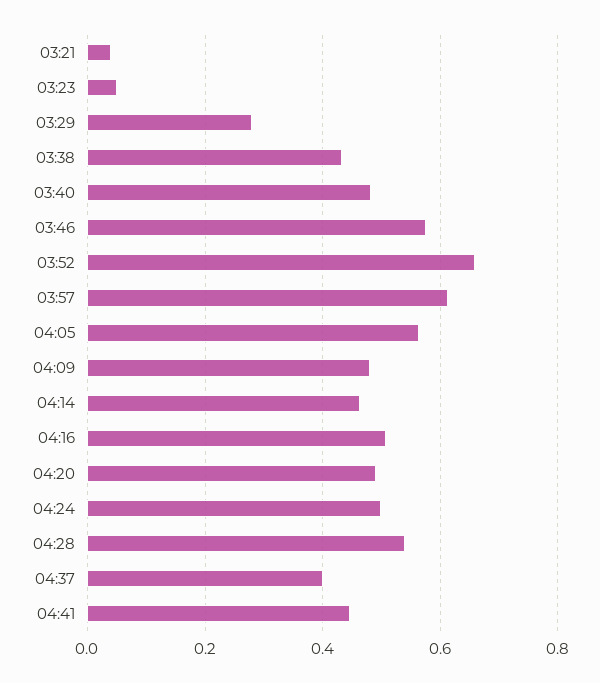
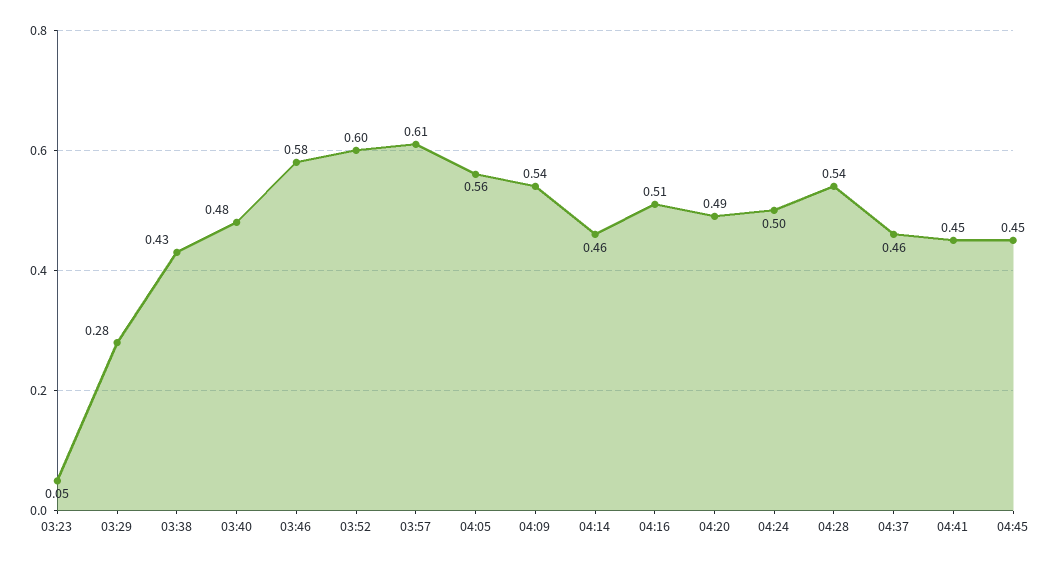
03:21: 0.04 -> none
03:52: 0.66 -> 0.6
04:09: 0.48 -> 0.54
04:37: 0.4 -> 0.46
04:45: none -> 0.45

